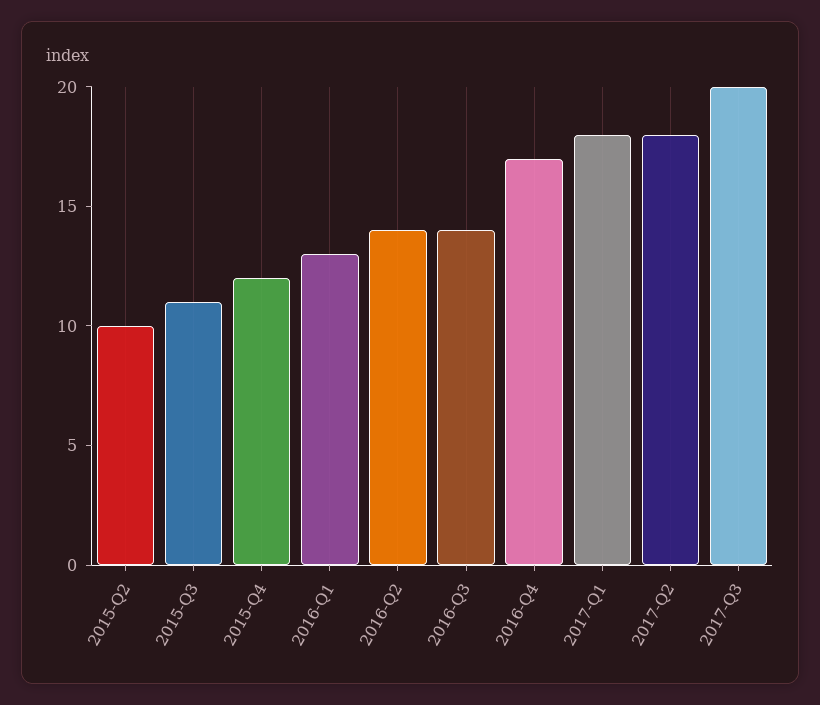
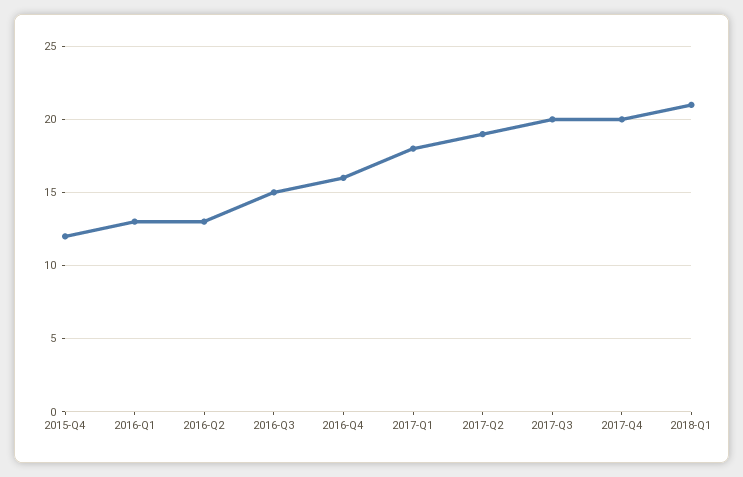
2015-Q2: 10 -> none
2015-Q3: 11 -> none
2016-Q2: 14 -> 13
2016-Q3: 14 -> 15
2016-Q4: 17 -> 16
2017-Q2: 18 -> 19
2017-Q4: none -> 20
2018-Q1: none -> 21

